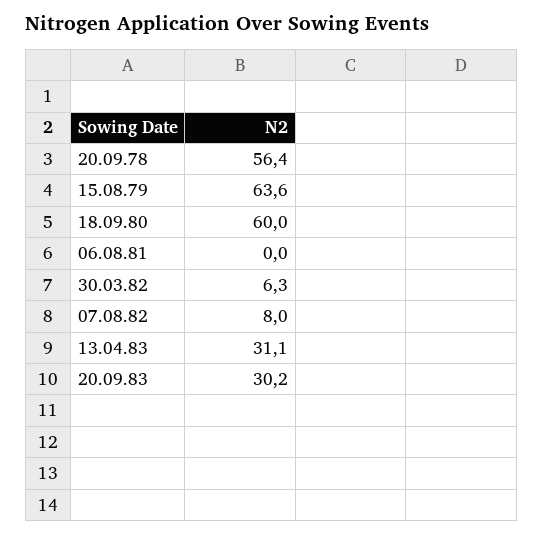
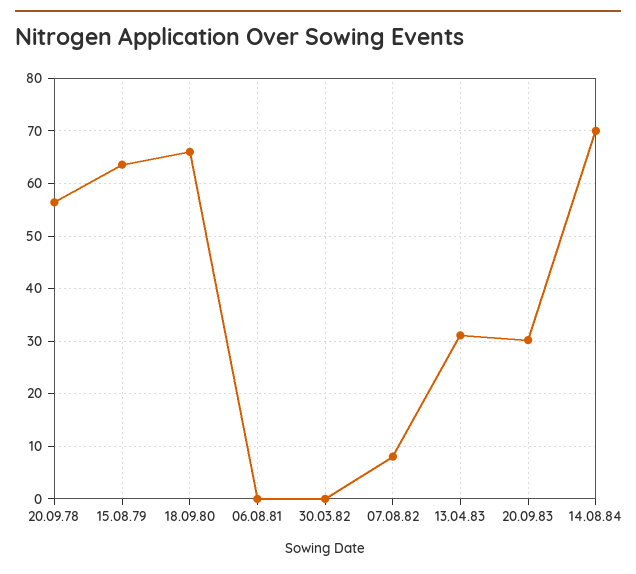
18.09.80: 60 -> 66
30.03.82: 6.3 -> 0
14.08.84: none -> 70

